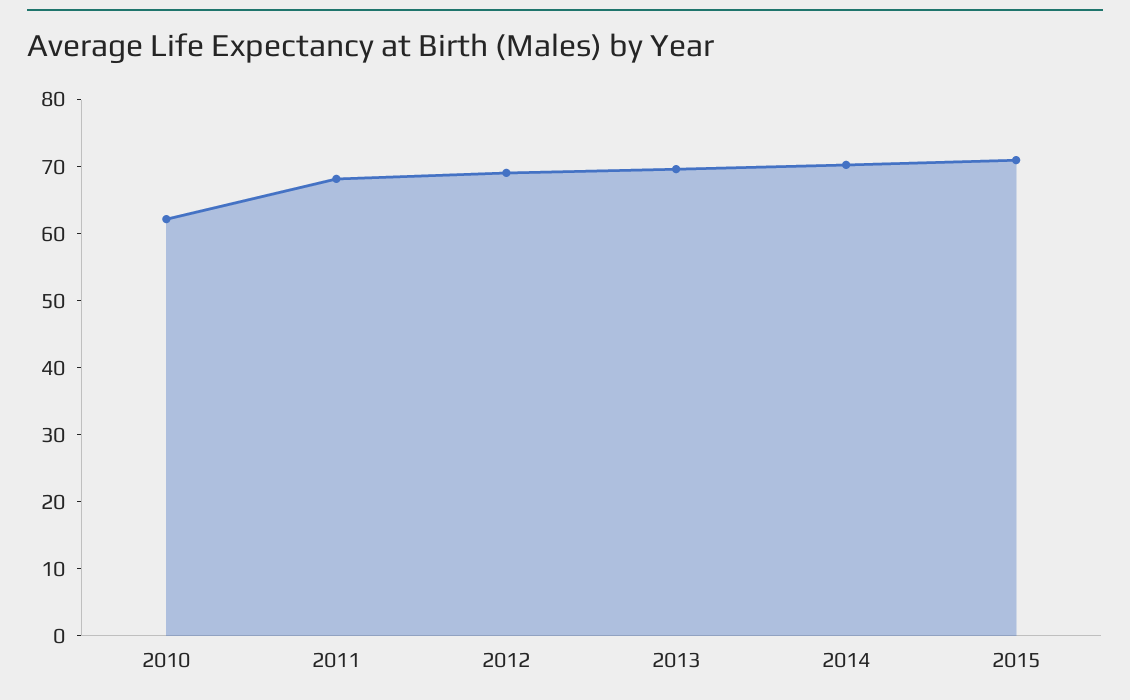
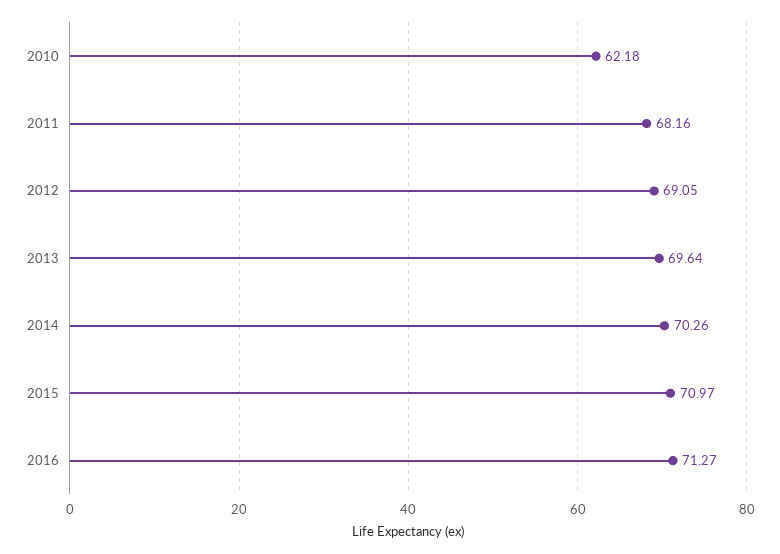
2016: none -> 71.27

